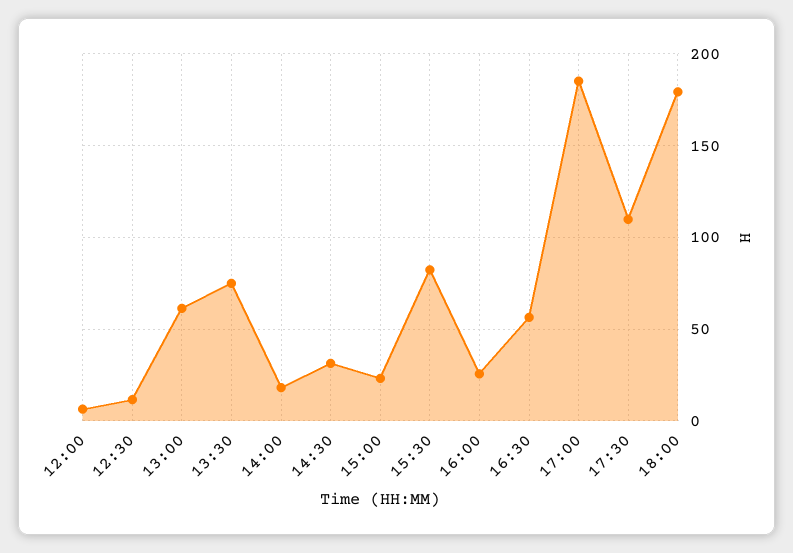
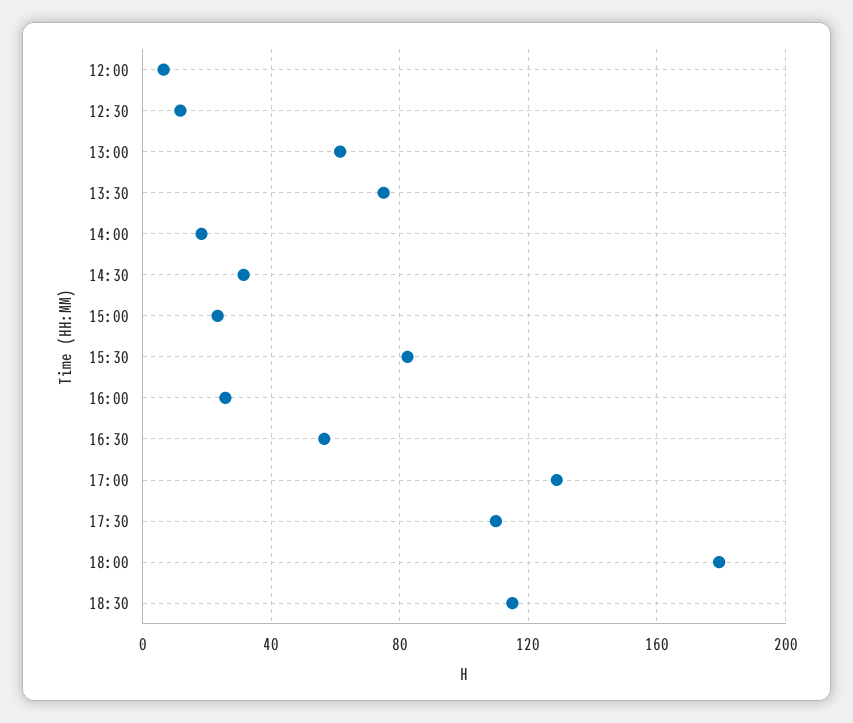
17:00: 185 -> 130
18:30: none -> 115

